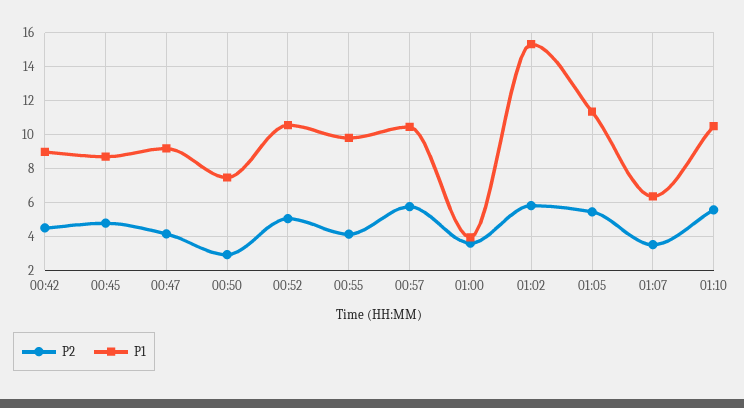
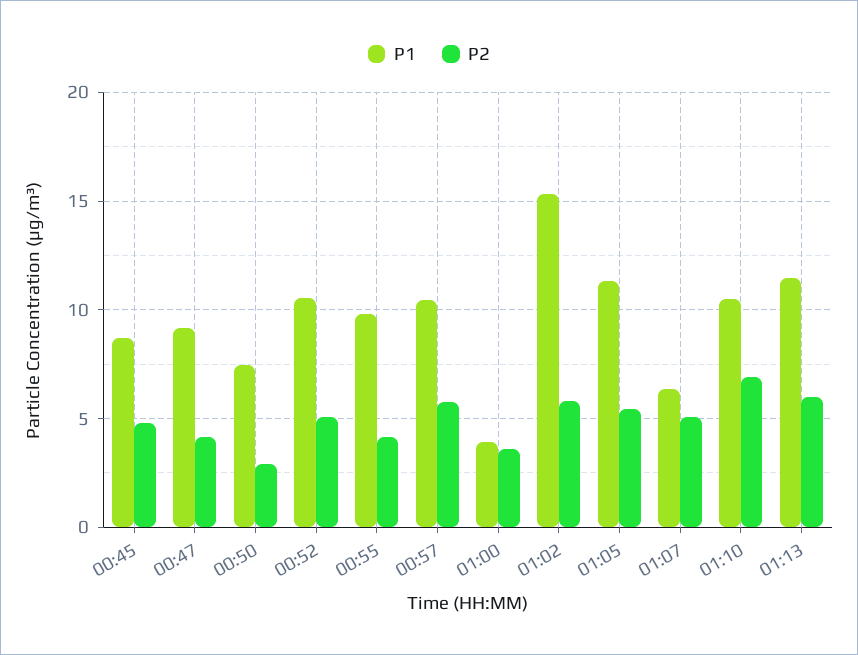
P2, 00:42: 4.5 -> none
P1, 00:42: 9 -> none
P2, 01:07: 3.5 -> 5
P2, 01:10: 5.5 -> 7
P1, 01:13: none -> 11.5
P2, 01:13: none -> 6

